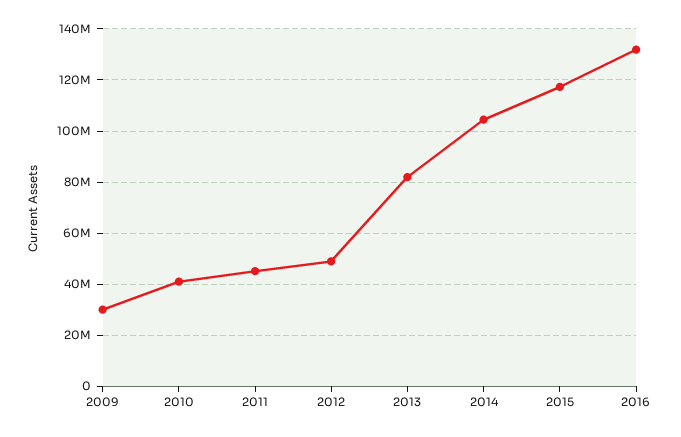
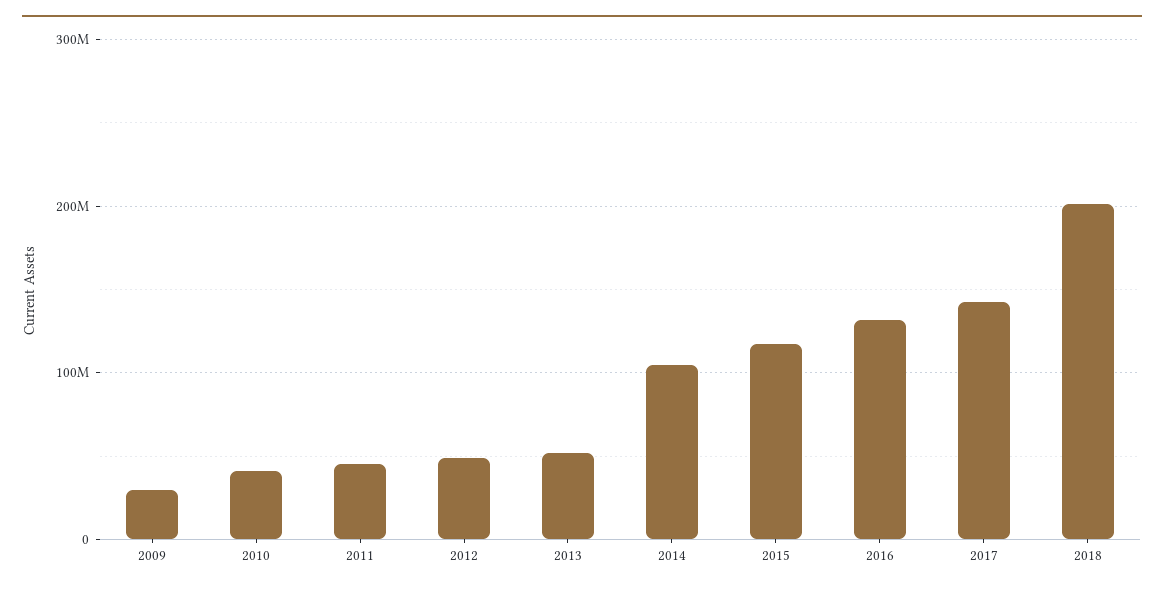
2013: 82500000 -> 50000000
2017: none -> 140000000
2018: none -> 200000000

